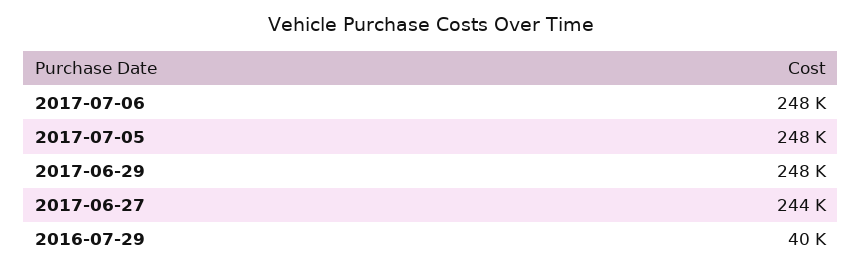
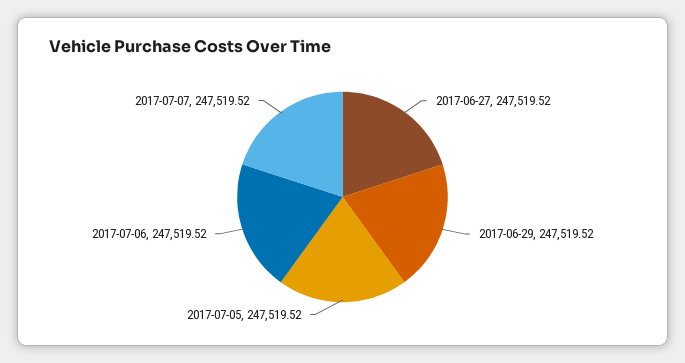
2017-06-27: 244000 -> 247519.52
2016-07-29: 40000 -> none
2017-07-07: none -> 247519.52

